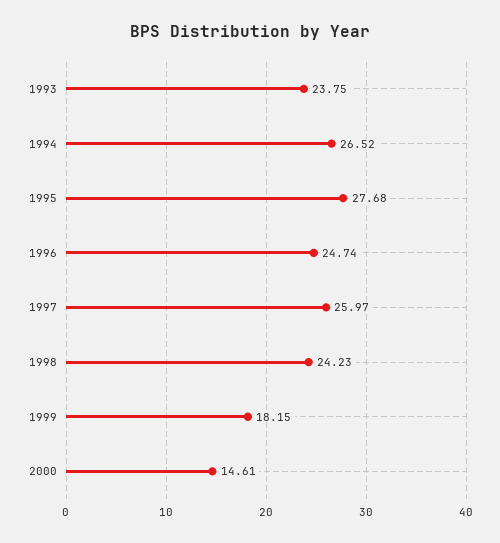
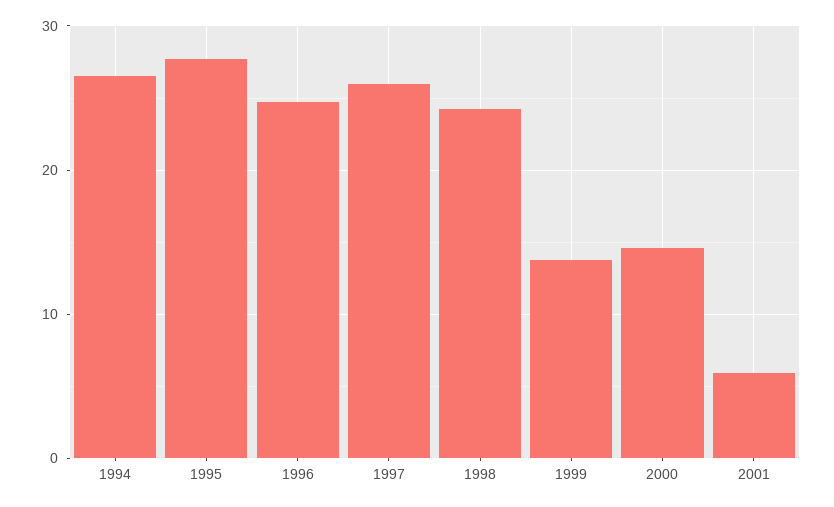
1993: 23.75 -> none
1999: 18.15 -> 14
2001: none -> 6

